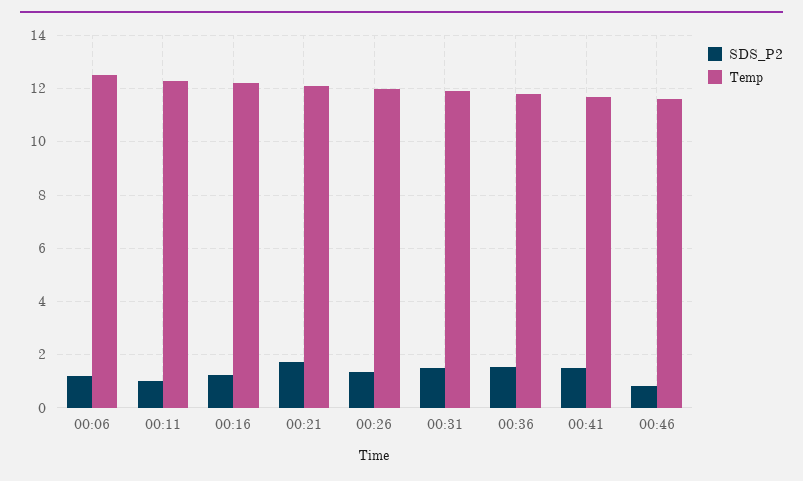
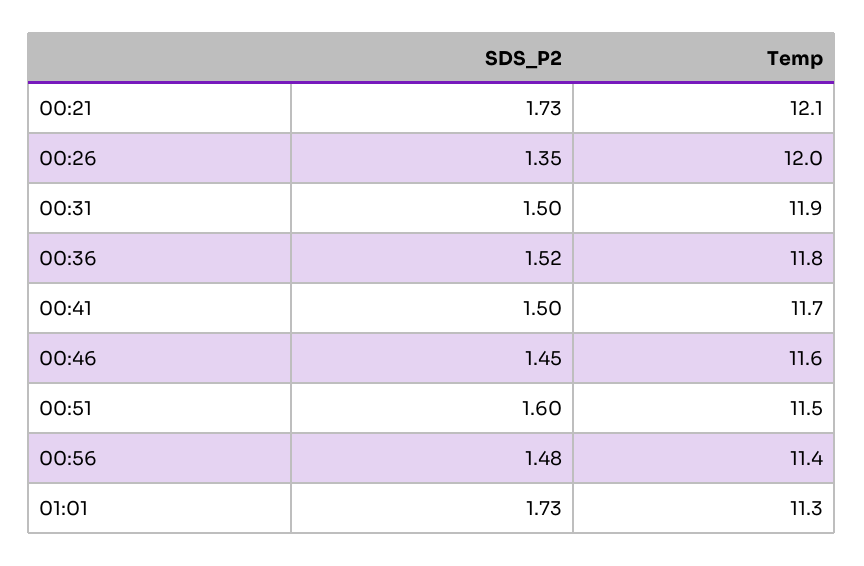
SDS_P2, 00:06: 1.25 -> none
Temp, 00:06: 12.5 -> none
SDS_P2, 00:11: 1 -> none
Temp, 00:11: 12.25 -> none
SDS_P2, 00:16: 1.25 -> none
Temp, 00:16: 12.25 -> none
SDS_P2, 00:46: 0.75 -> 1.45
SDS_P2, 00:51: none -> 1.6
Temp, 00:51: none -> 11.5
SDS_P2, 00:56: none -> 1.48
Temp, 00:56: none -> 11.4
SDS_P2, 01:01: none -> 1.73
Temp, 01:01: none -> 11.3

